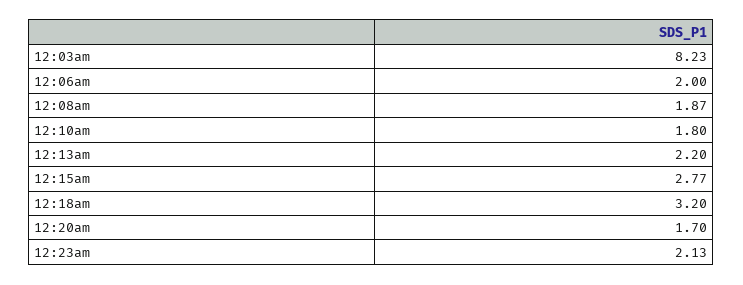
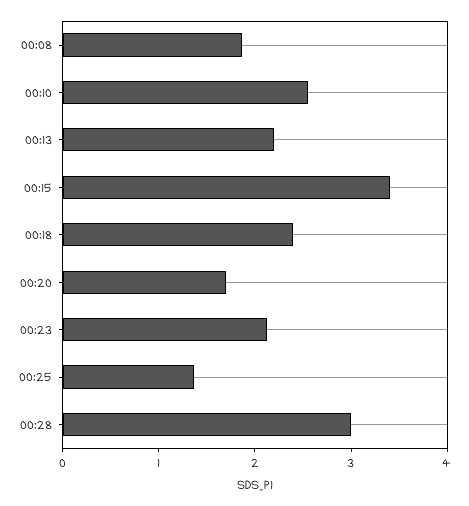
12:03am: 8.23 -> none
12:06am: 2 -> none
12:10am: 1.8 -> 2.6
12:15am: 2.77 -> 3.4
12:18am: 3.2 -> 2.4
00:25: none -> 1.4
00:28: none -> 3

